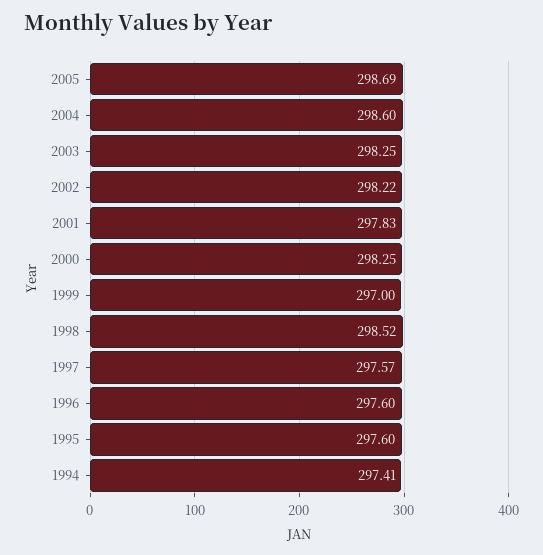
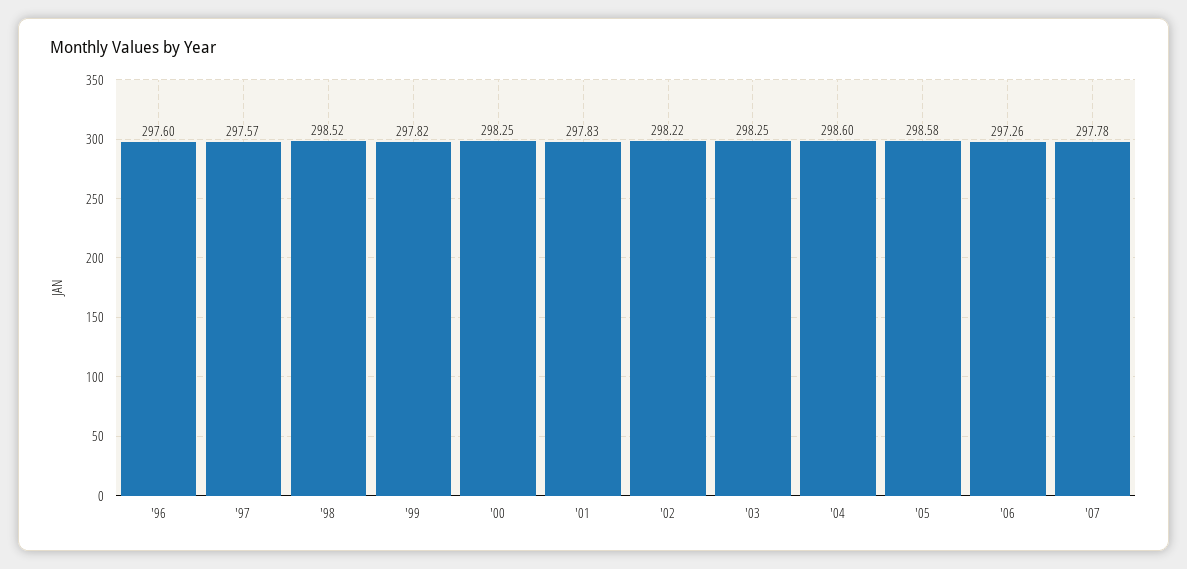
2005: 298.69 -> 298.58
1999: 297 -> 297.82
1995: 297.6 -> none
1994: 297.41 -> none
'06: none -> 297.26
'07: none -> 297.78

